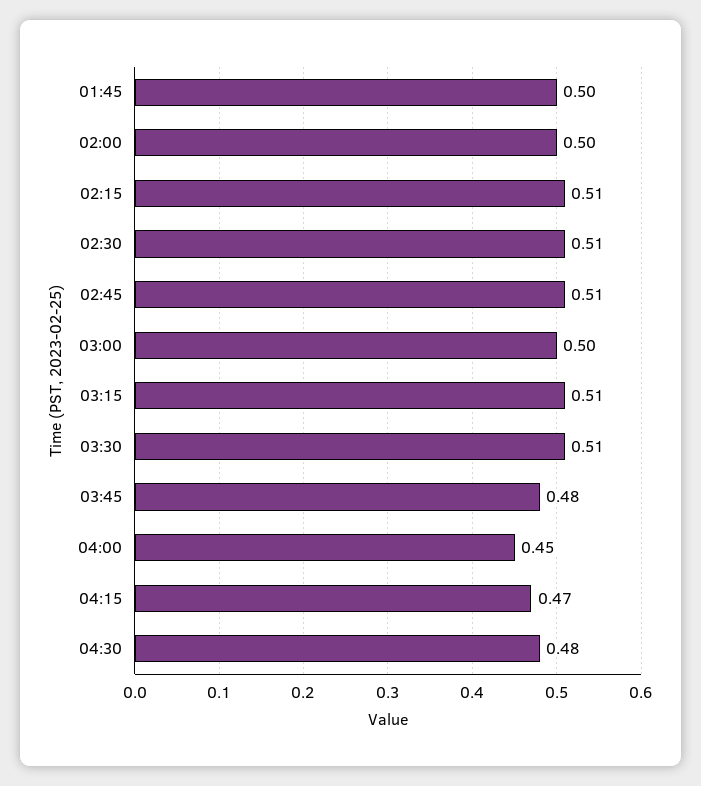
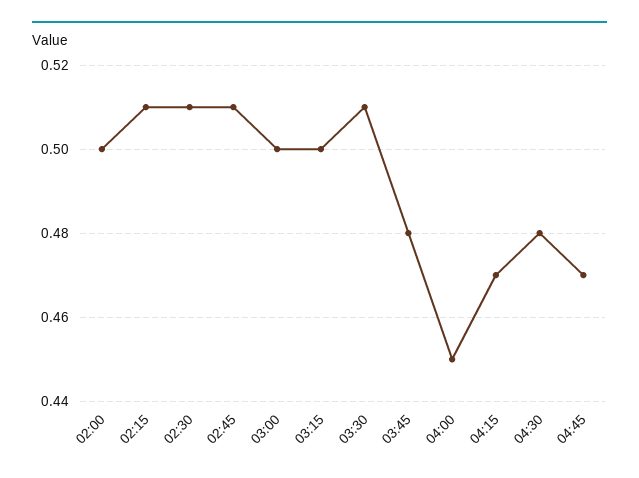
01:45: 0.5 -> none
03:15: 0.51 -> 0.5
04:45: none -> 0.47

